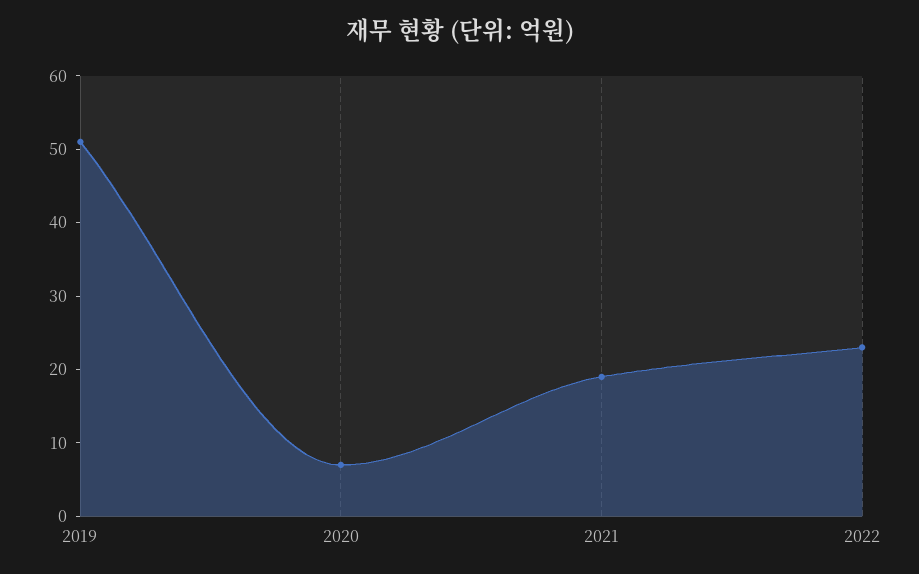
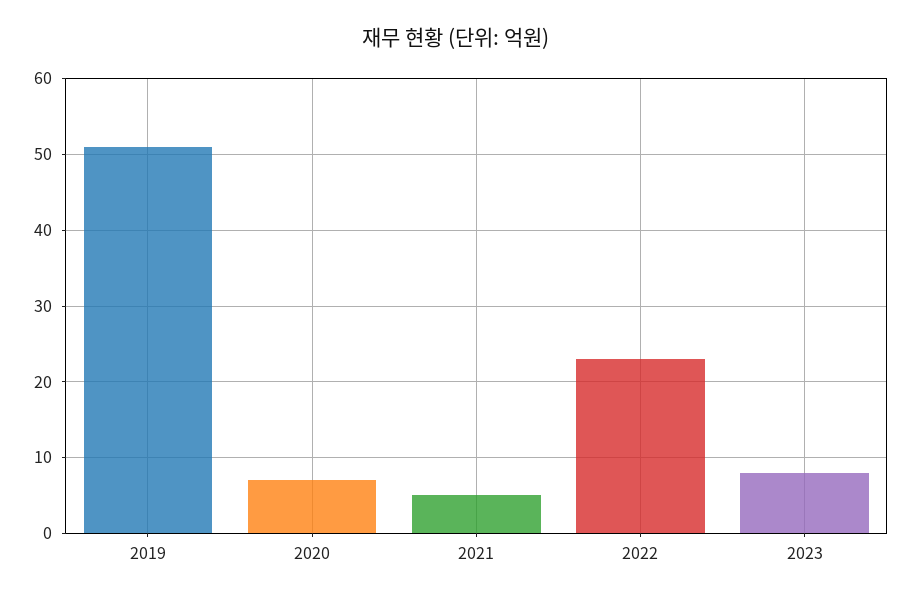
2021: 20 -> 5
2023: none -> 8

